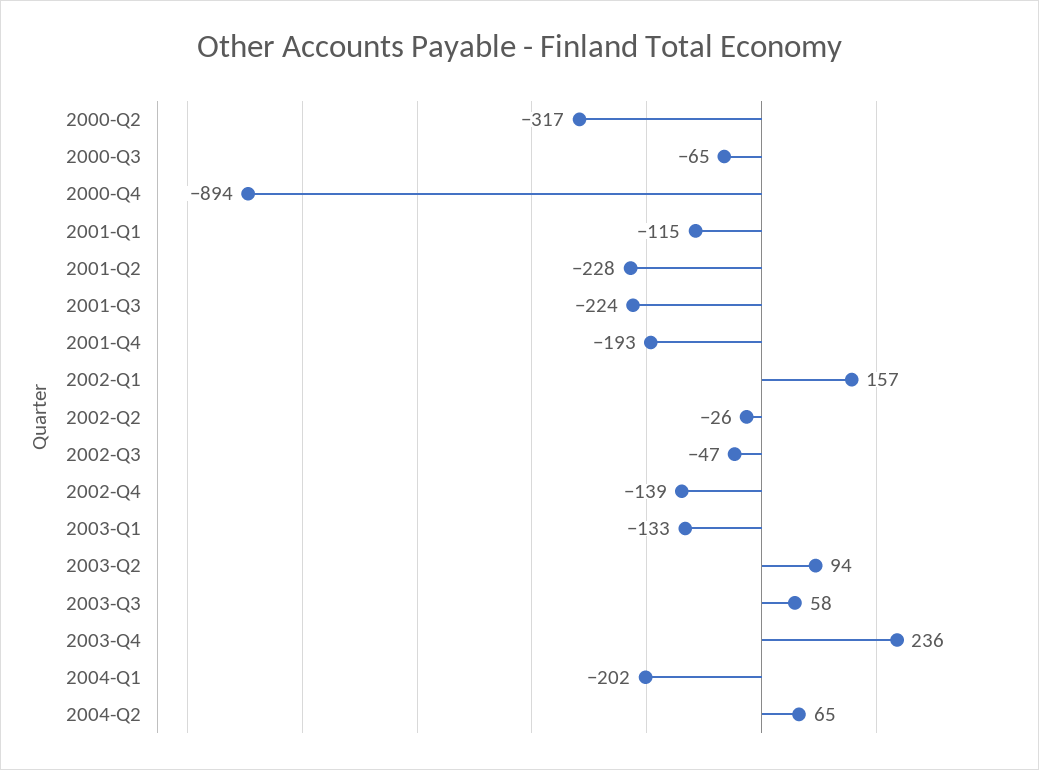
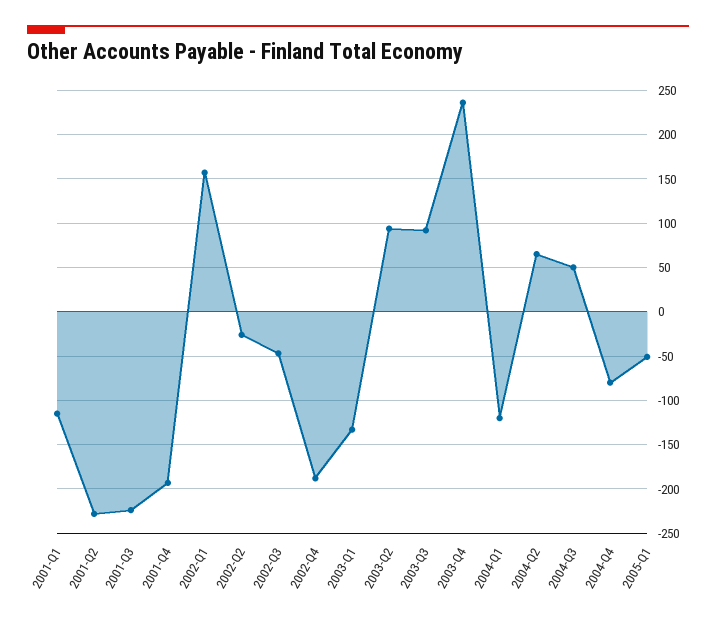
2000-Q2: -317 -> none
2000-Q3: -65 -> none
2000-Q4: -894 -> none
2002-Q4: -139 -> -190
2003-Q3: 58 -> 90
2004-Q1: -202 -> -120
2004-Q3: none -> 50
2004-Q4: none -> -80
2005-Q1: none -> -50

